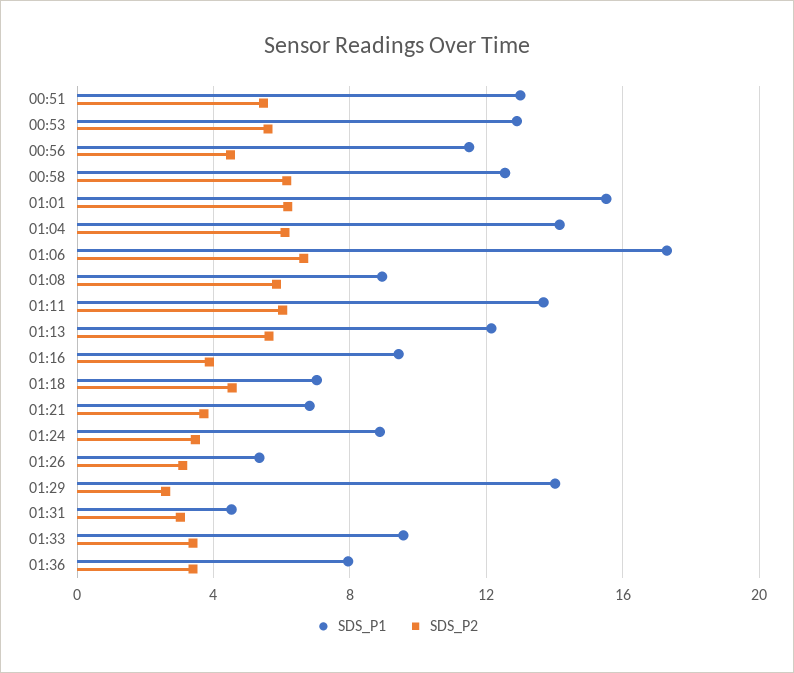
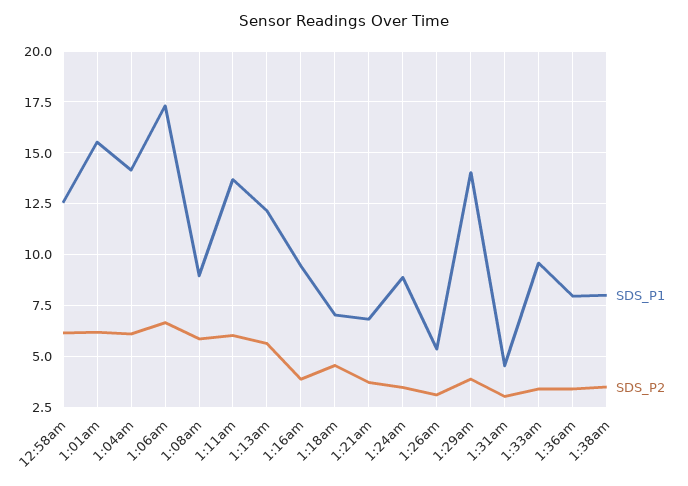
SDS_P1, 00:51: 13 -> none
SDS_P2, 00:51: 5.5 -> none
SDS_P1, 00:53: 13 -> none
SDS_P2, 00:53: 5.5 -> none
SDS_P1, 00:56: 11.5 -> none
SDS_P2, 00:56: 4.5 -> none
SDS_P2, 01:29: 2.5 -> 4
SDS_P1, 1:38am: none -> 8
SDS_P2, 1:38am: none -> 3.5

